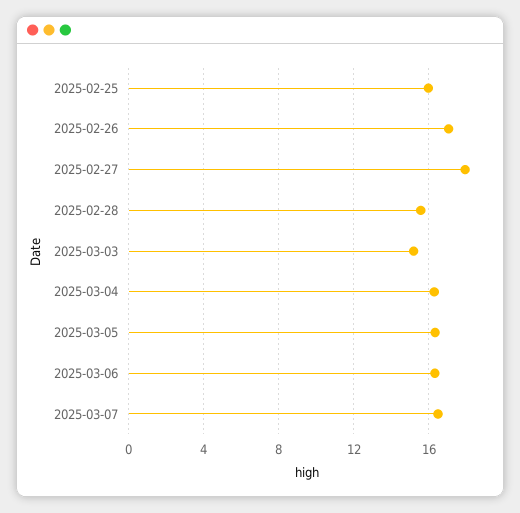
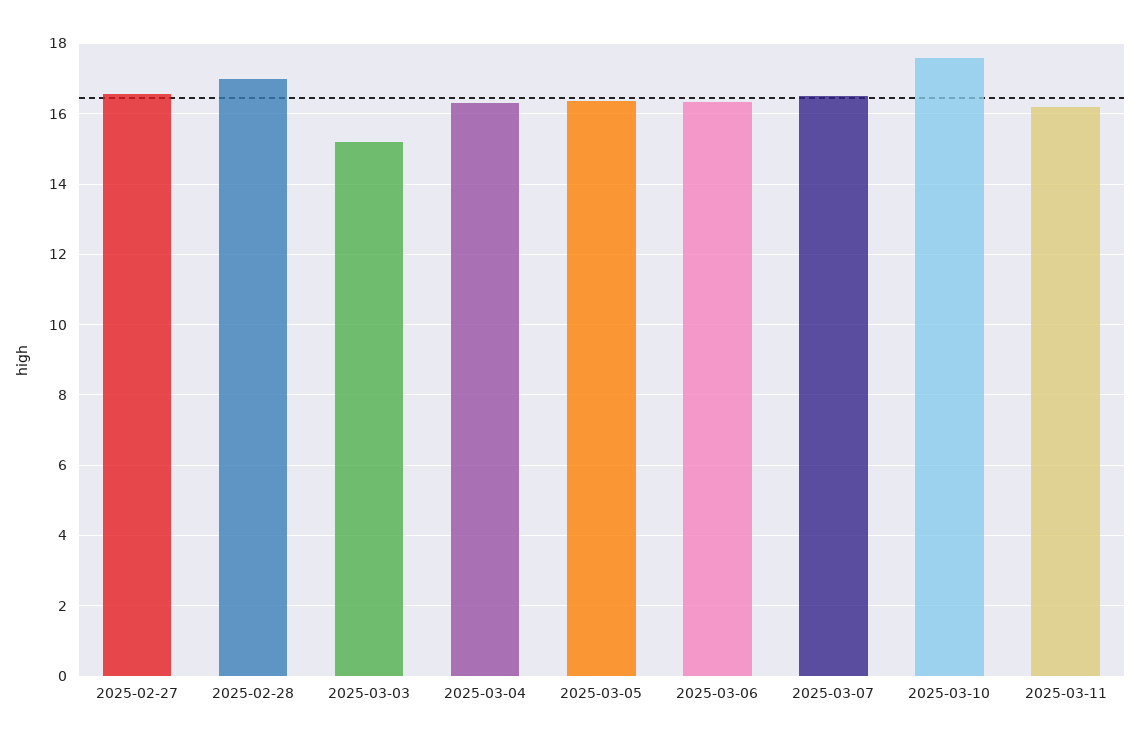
2025-02-25: 16 -> none
2025-02-26: 17 -> none
2025-02-27: 18 -> 16.6
2025-02-28: 15.5 -> 17
2025-03-10: none -> 17.6
2025-03-11: none -> 16.2

